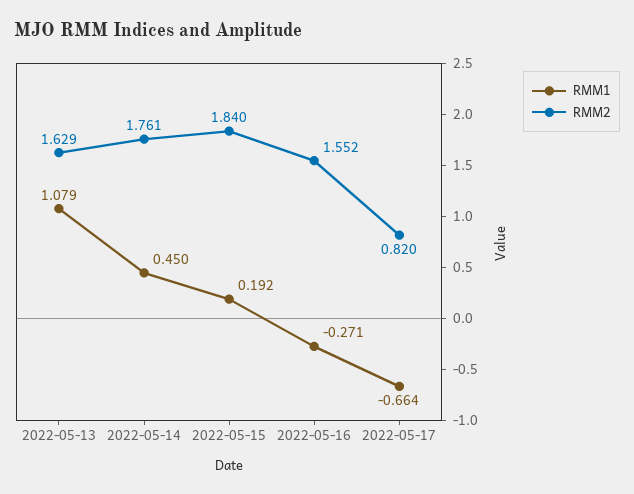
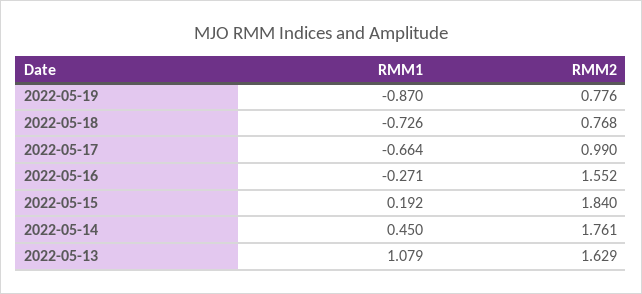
RMM2, 2022-05-17: 0.82 -> 0.99
RMM1, 2022-05-19: none -> -0.87
RMM2, 2022-05-19: none -> 0.776
RMM1, 2022-05-18: none -> -0.726
RMM2, 2022-05-18: none -> 0.768

